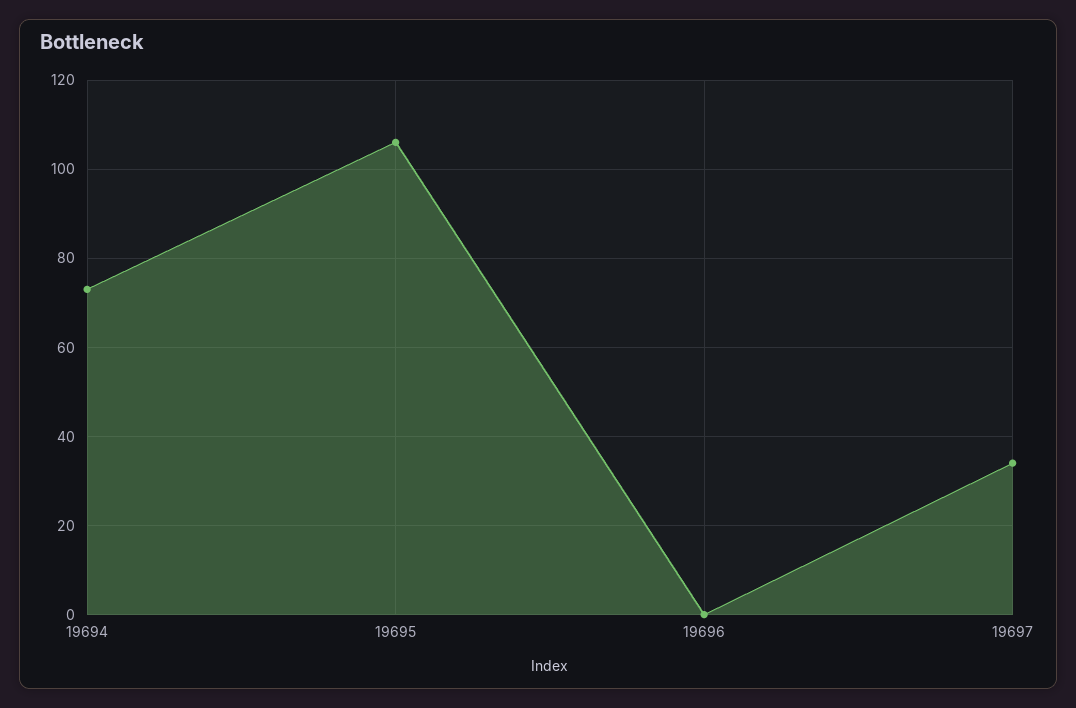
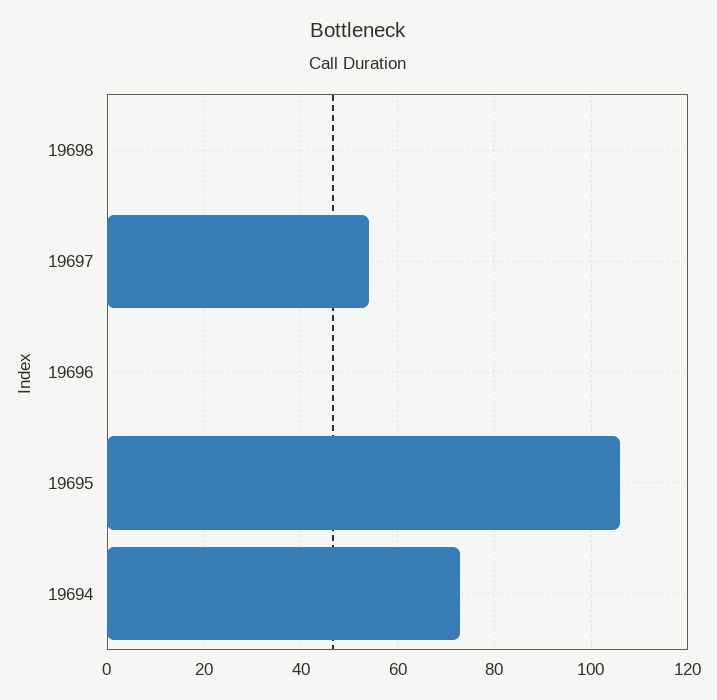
19697: 35 -> 55
19698: none -> 0

